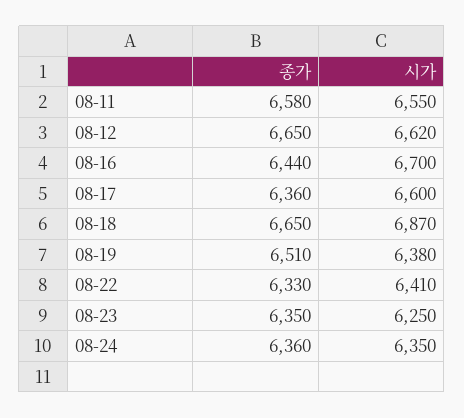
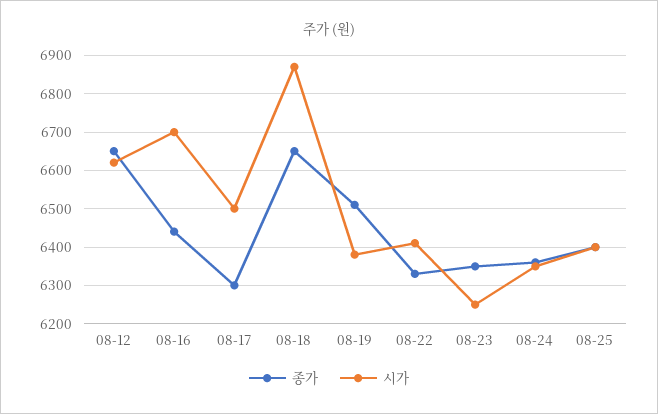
종가, 08-11: 6580 -> none
시가, 08-11: 6550 -> none
종가, 08-17: 6360 -> 6300
시가, 08-17: 6600 -> 6500
종가, 08-25: none -> 6400
시가, 08-25: none -> 6400

